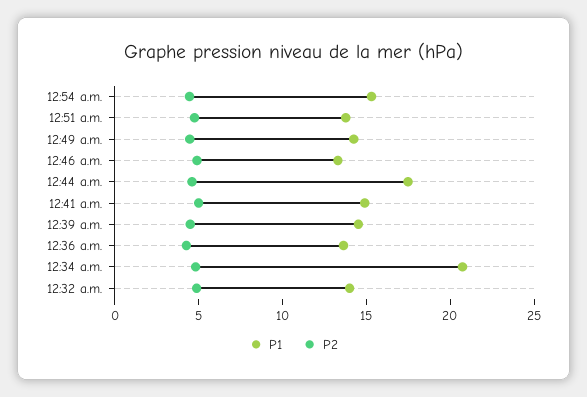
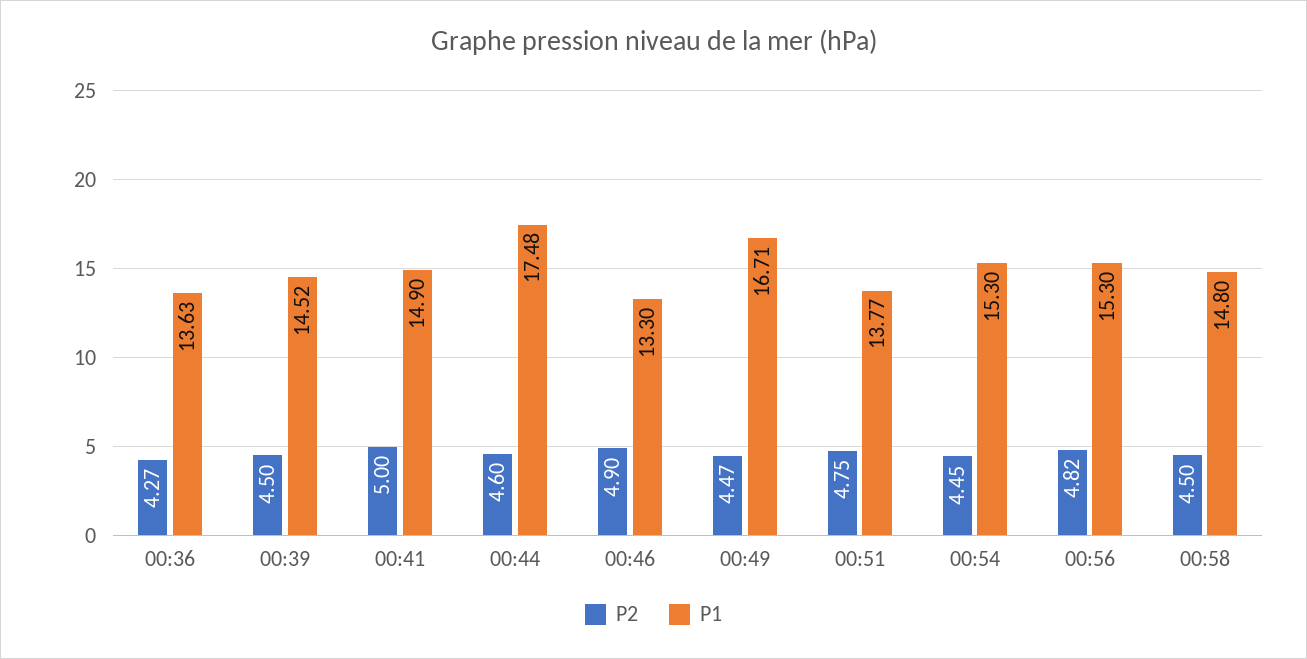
P1, 12:49 a.m.: 14 -> 16.71
P1, 12:34 a.m.: 21 -> none
P2, 12:34 a.m.: 5 -> none
P1, 12:32 a.m.: 14 -> none
P2, 12:32 a.m.: 5 -> none
P2, 00:56: none -> 4.82
P1, 00:56: none -> 15.3
P2, 00:58: none -> 4.5
P1, 00:58: none -> 14.8

